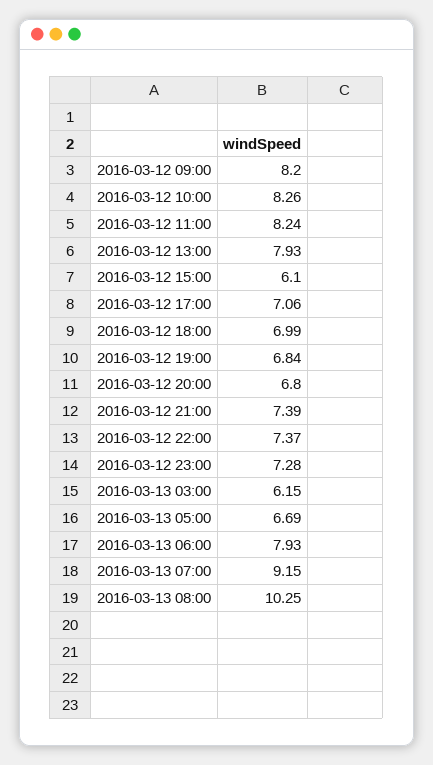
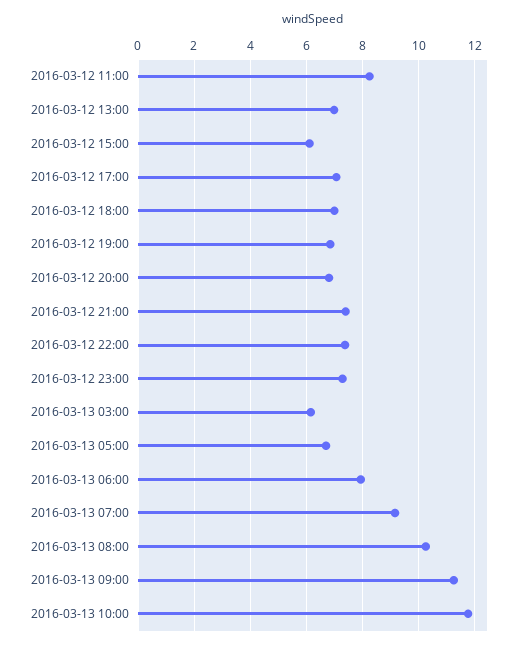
2016-03-12 09:00: 8.2 -> none
2016-03-12 10:00: 8.26 -> none
2016-03-12 13:00: 7.93 -> 7
2016-03-13 09:00: none -> 11.25
2016-03-13 10:00: none -> 11.75

